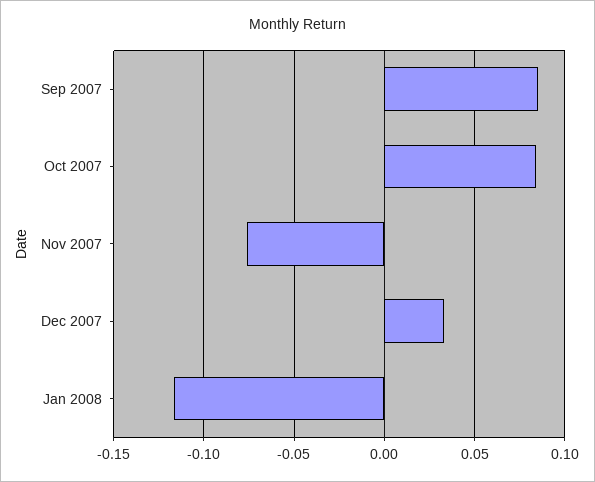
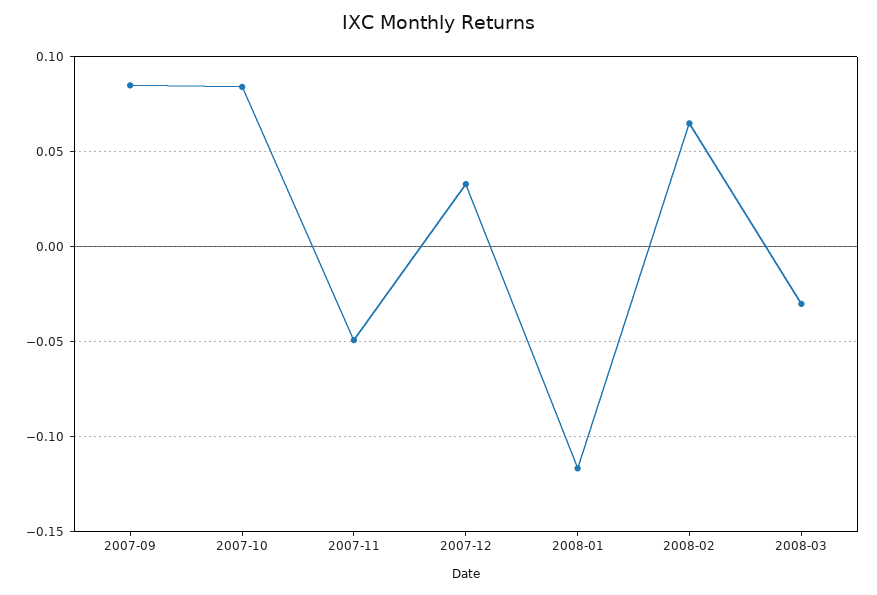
Nov 2007: -0.075 -> -0.05
2008-02: none -> 0.065
2008-03: none -> -0.03

